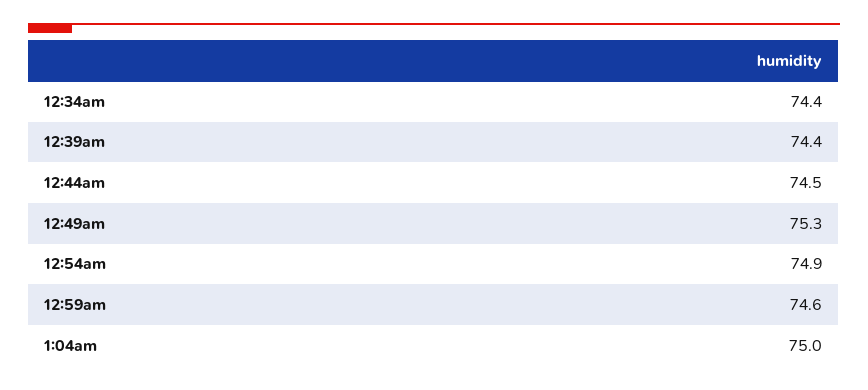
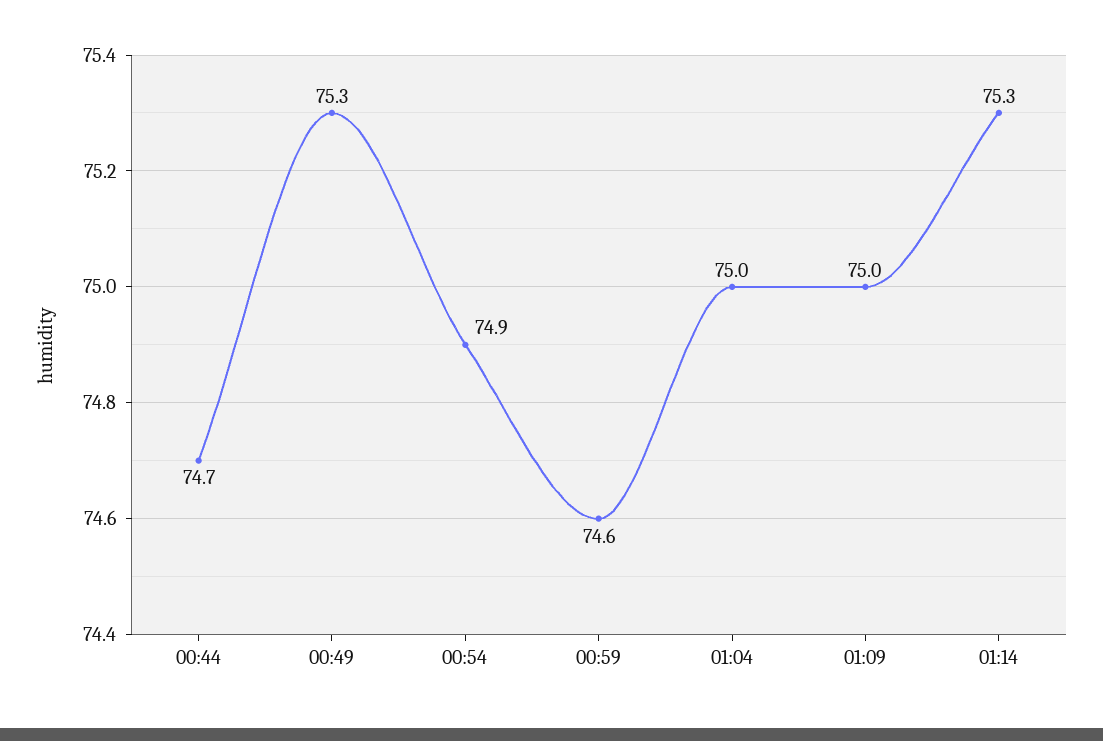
12:34am: 74.4 -> none
12:39am: 74.4 -> none
12:44am: 74.5 -> 74.7
01:09: none -> 75
01:14: none -> 75.3

